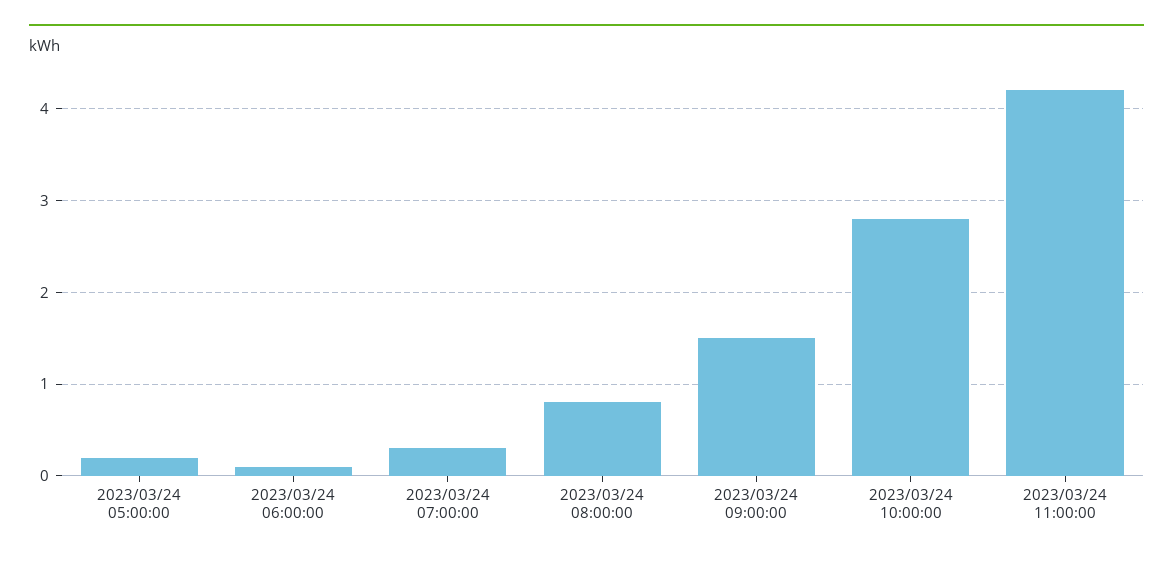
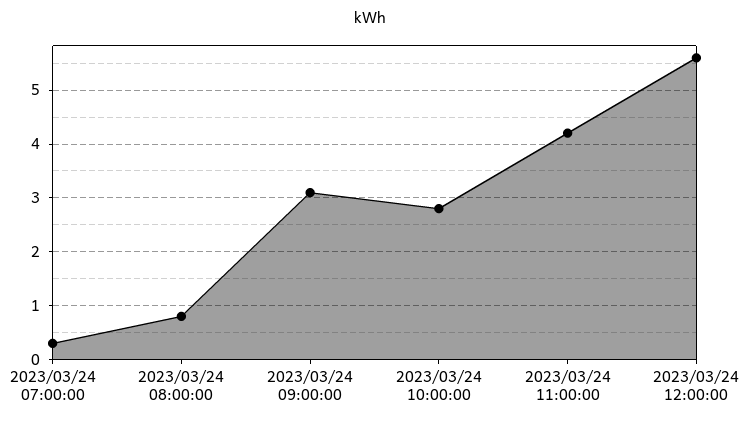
2023/03/24 05:00:00: 0.2 -> none
2023/03/24 06:00:00: 0.1 -> none
2023/03/24 09:00:00: 1.5 -> 3
2023/03/24 12:00:00: none -> 5.5

